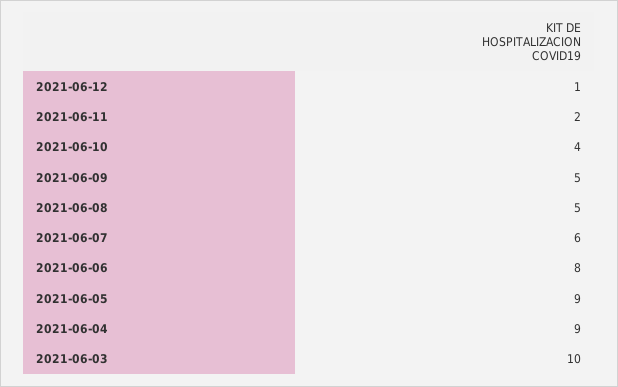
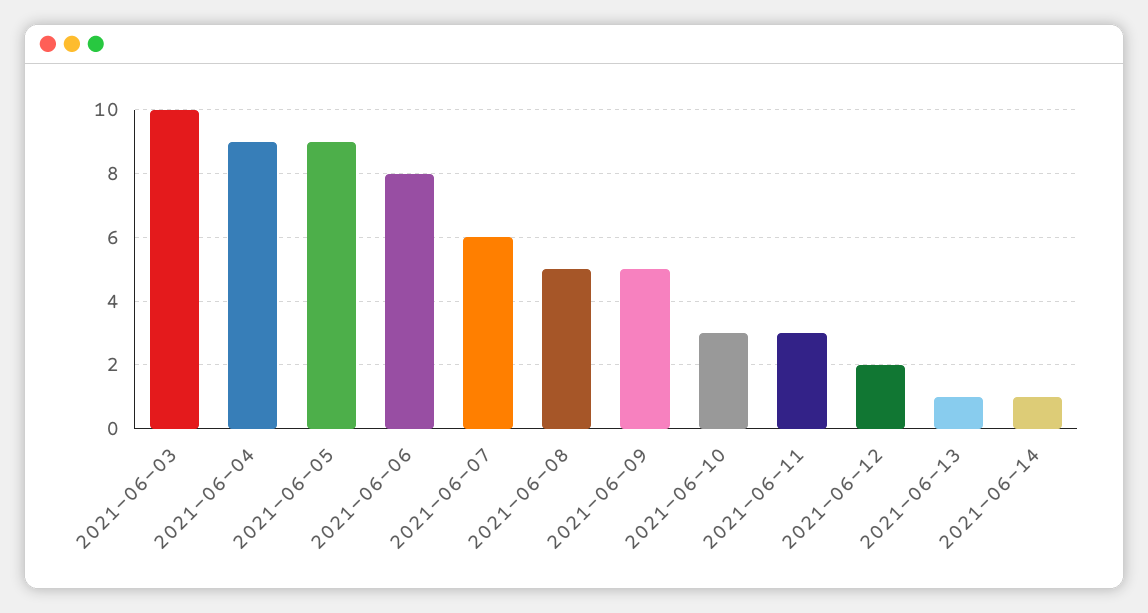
2021-06-12: 1 -> 2
2021-06-11: 2 -> 3
2021-06-10: 4 -> 3
2021-06-13: none -> 1
2021-06-14: none -> 1

